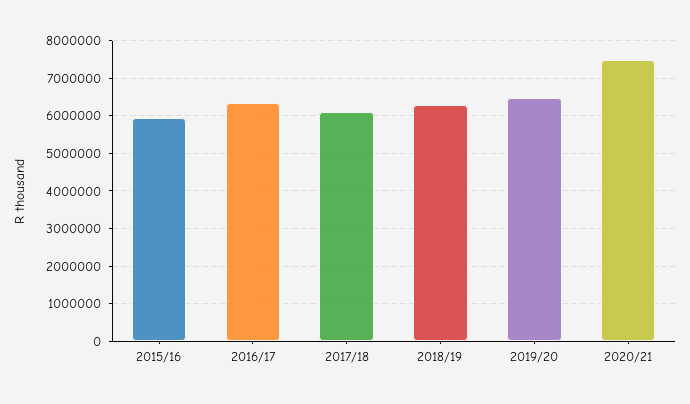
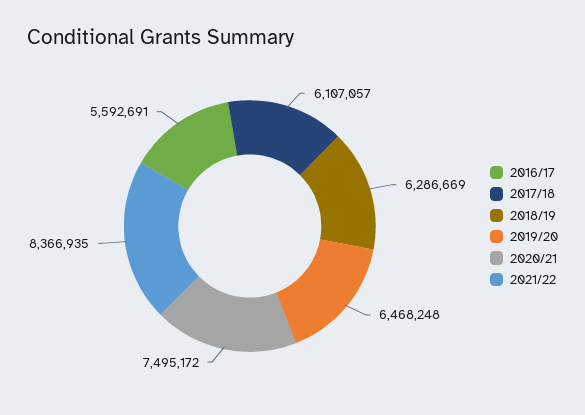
2015/16: 6000000 -> none
2016/17: 6400000 -> 5592691
2021/22: none -> 8366935

